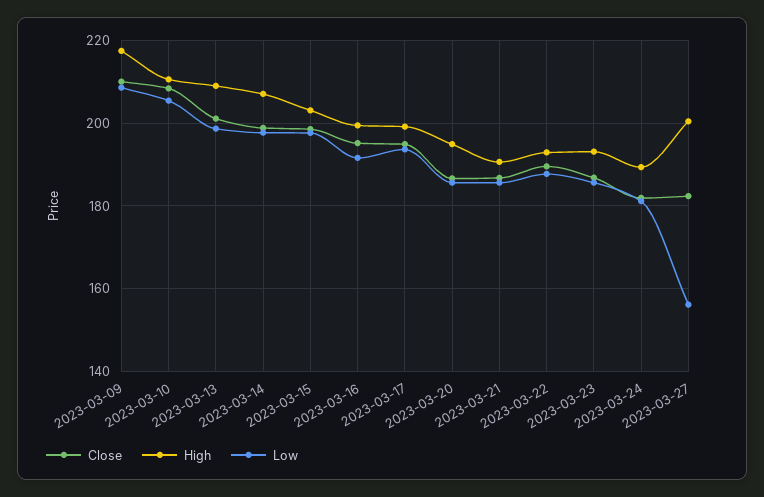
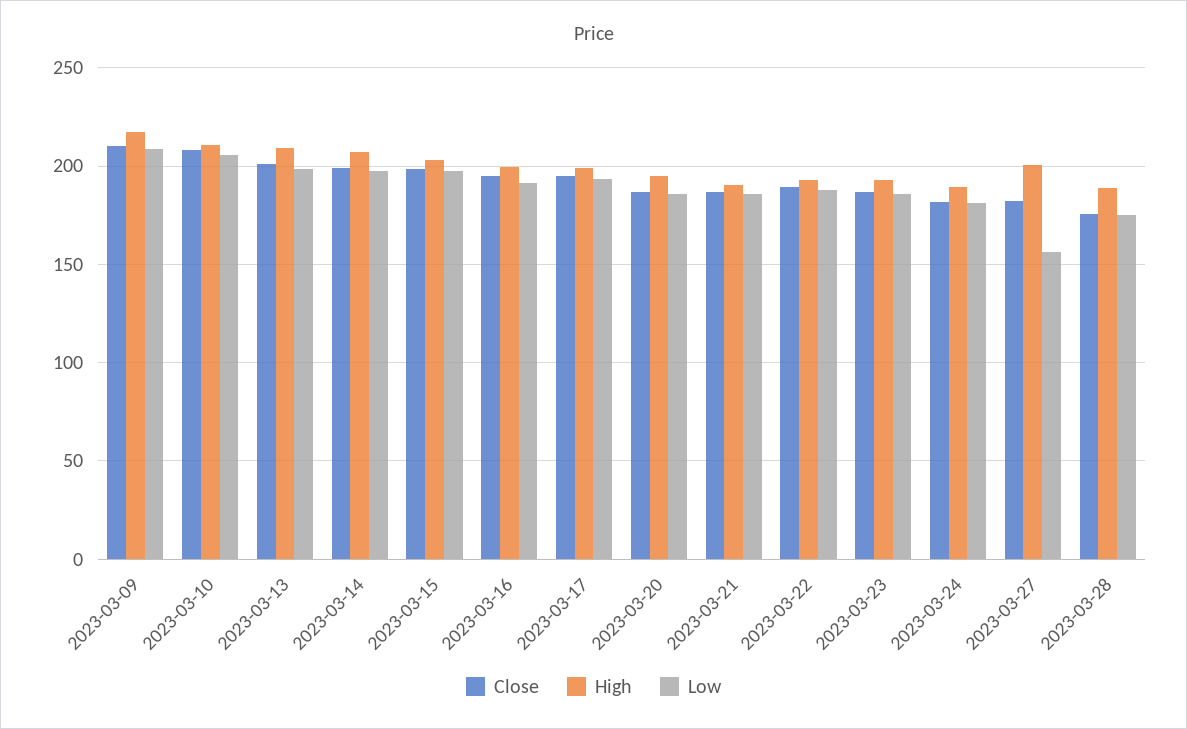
Close, 2023-03-28: none -> 175
High, 2023-03-28: none -> 190
Low, 2023-03-28: none -> 175

